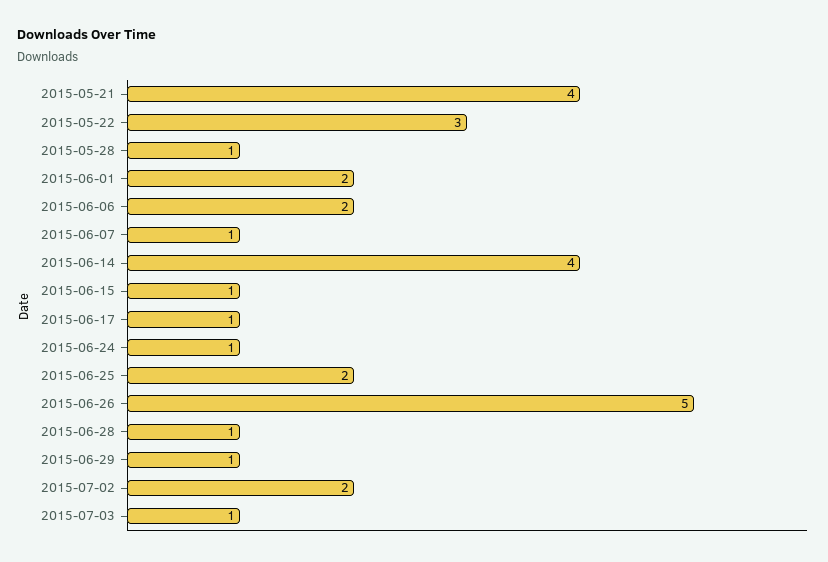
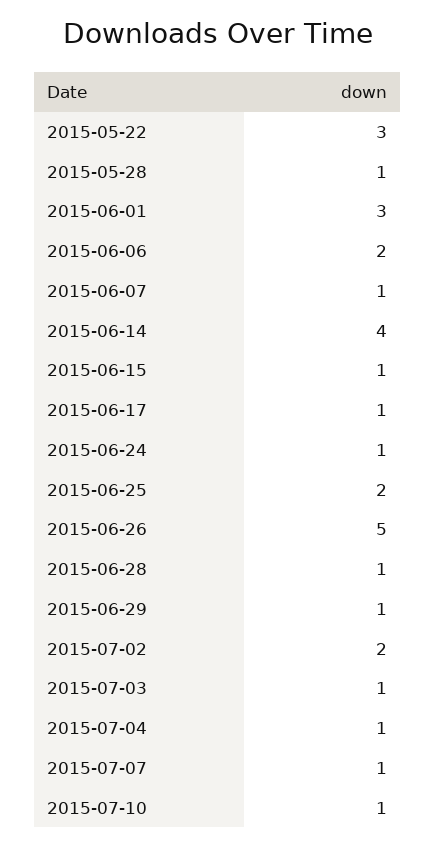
2015-05-21: 4 -> none
2015-06-01: 2 -> 3
2015-07-04: none -> 1
2015-07-07: none -> 1
2015-07-10: none -> 1

